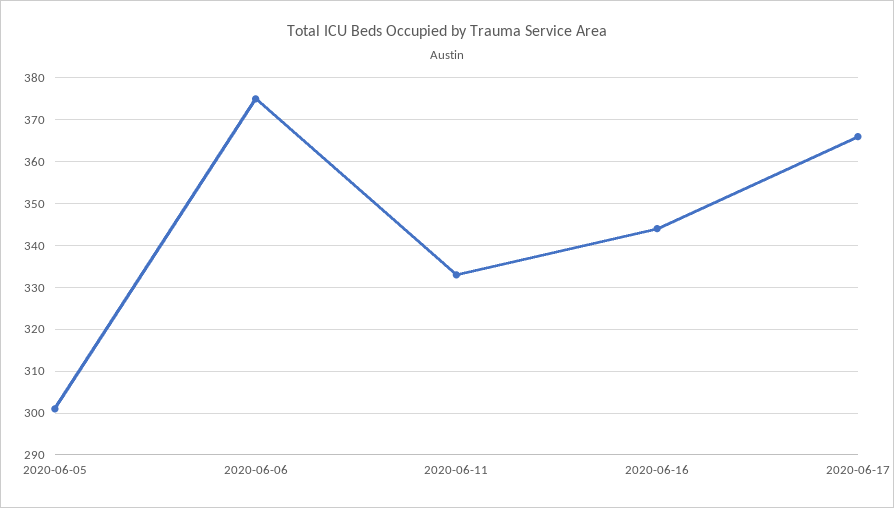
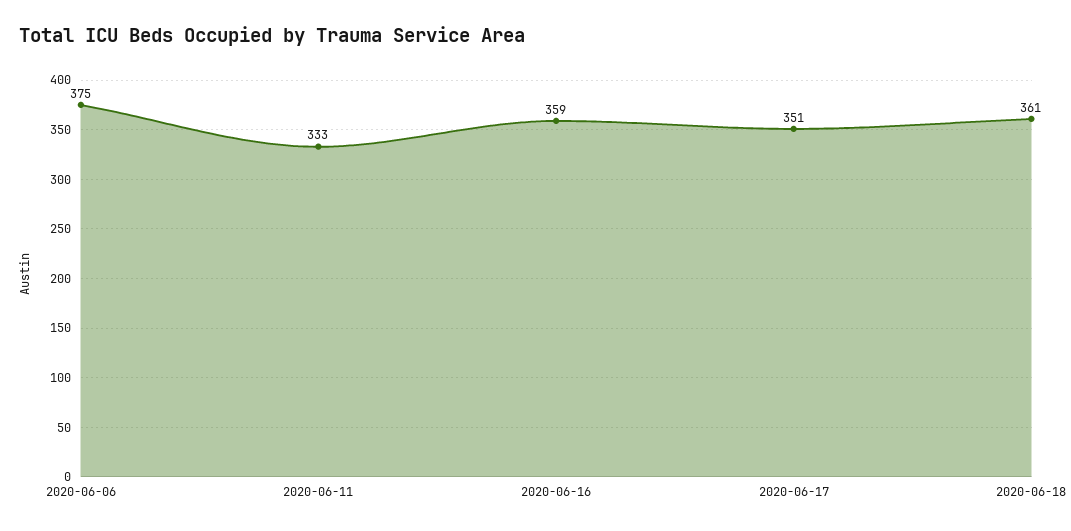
2020-06-05: 300 -> none
2020-06-16: 345 -> 359
2020-06-17: 365 -> 351
2020-06-18: none -> 361

